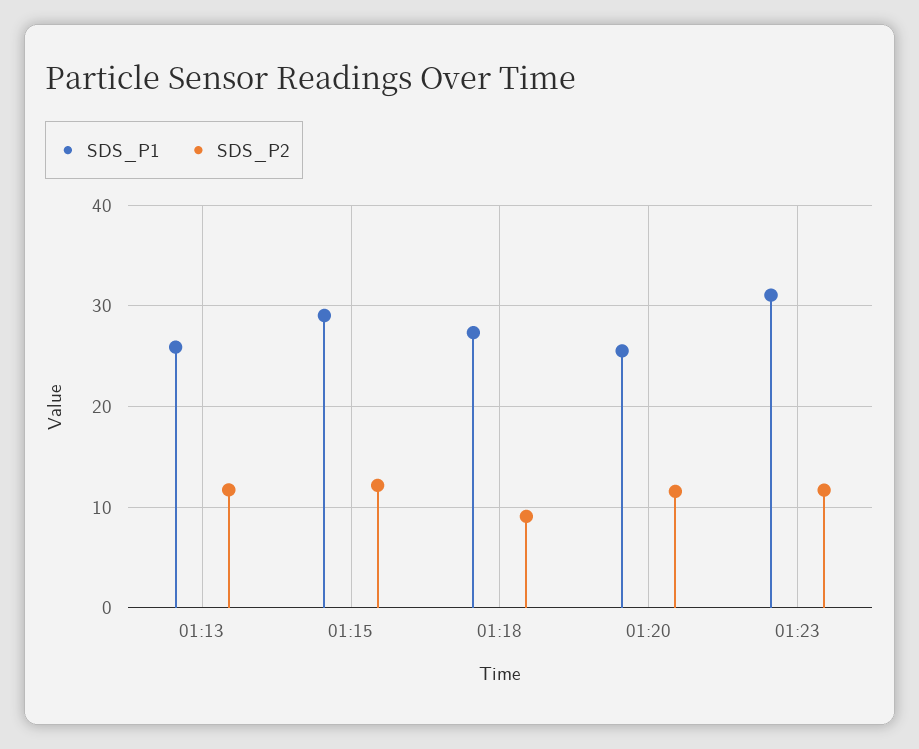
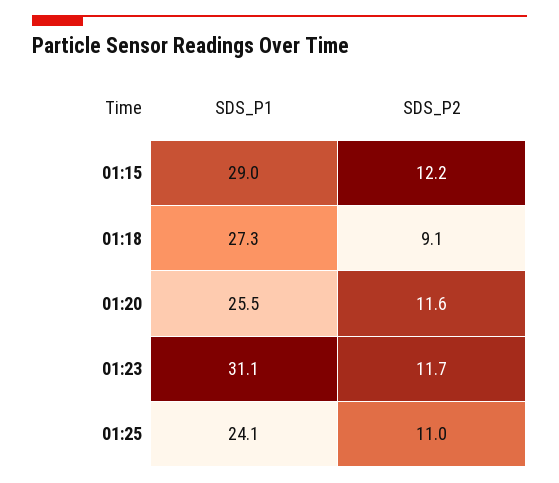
SDS_P1, 01:13: 26 -> none
SDS_P2, 01:13: 12 -> none
SDS_P1, 01:25: none -> 24.1
SDS_P2, 01:25: none -> 11

